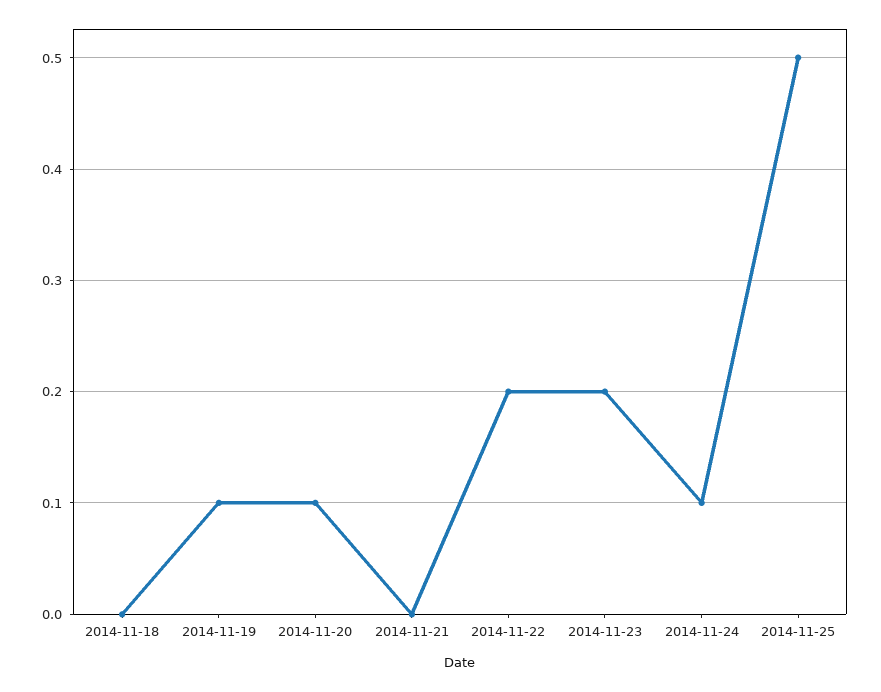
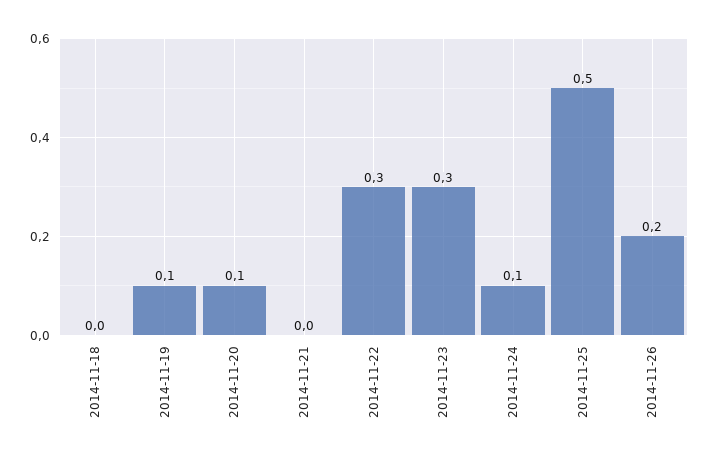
2014-11-22: 0.2 -> 0.3
2014-11-23: 0.2 -> 0.3
2014-11-26: none -> 0.2

